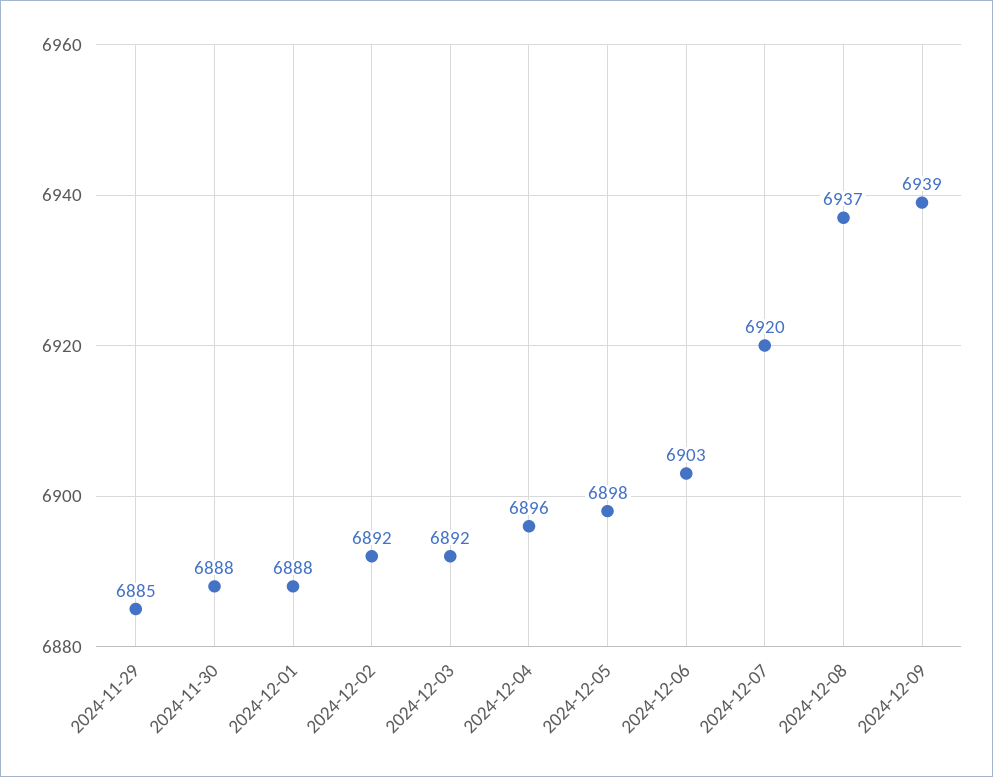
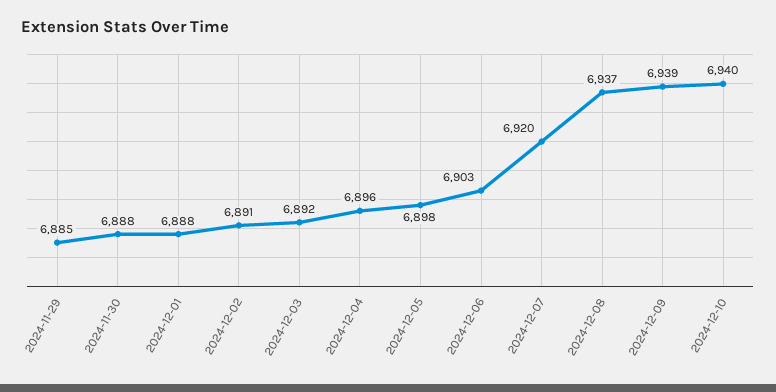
2024-12-02: 6892 -> 6891
2024-12-10: none -> 6940

